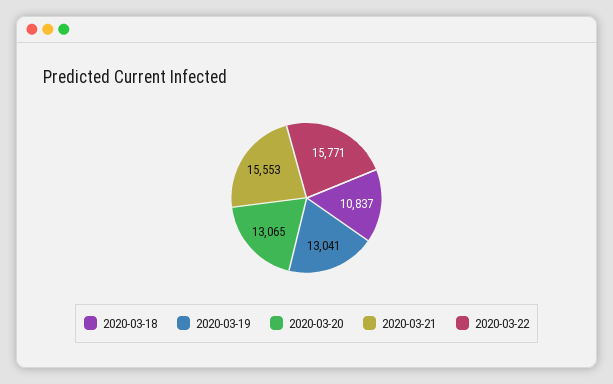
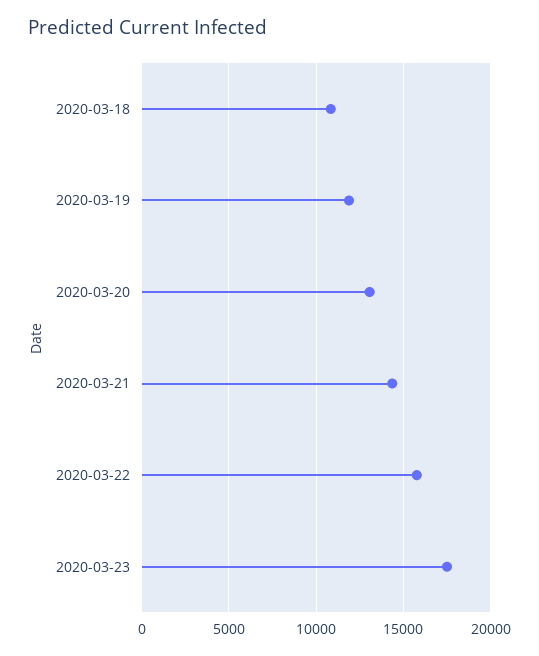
2020-03-19: 13041 -> 12000
2020-03-21: 15553 -> 14500
2020-03-23: none -> 17500

